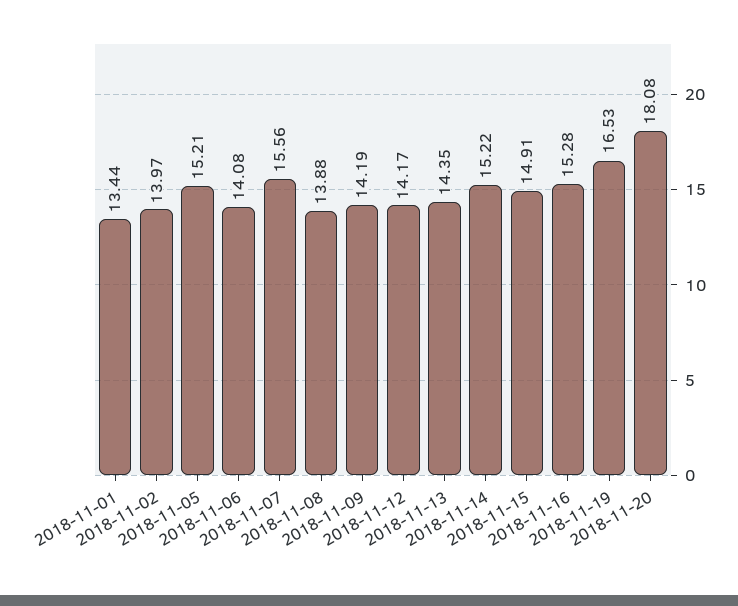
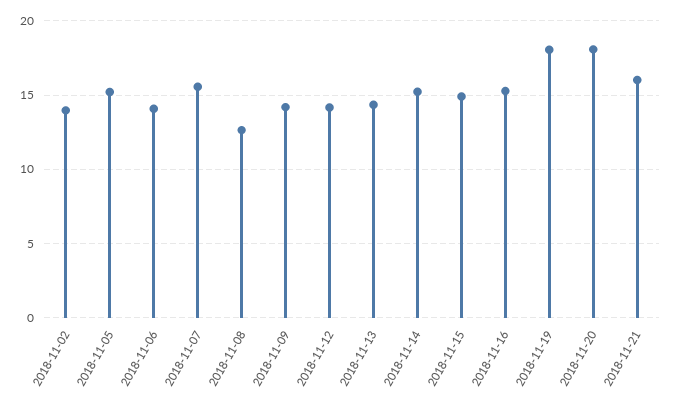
2018-11-01: 13.44 -> none
2018-11-08: 13.88 -> 12.5
2018-11-19: 16.53 -> 18
2018-11-21: none -> 16

